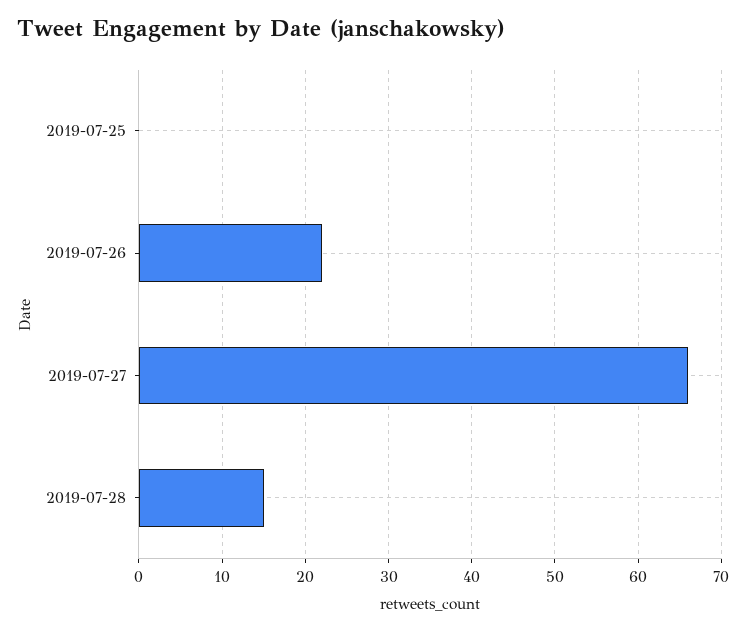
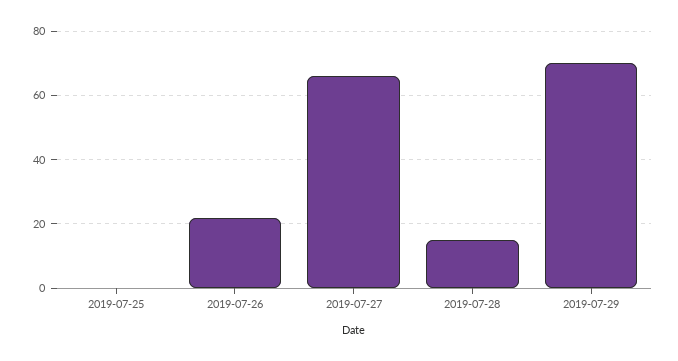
2019-07-29: none -> 70

